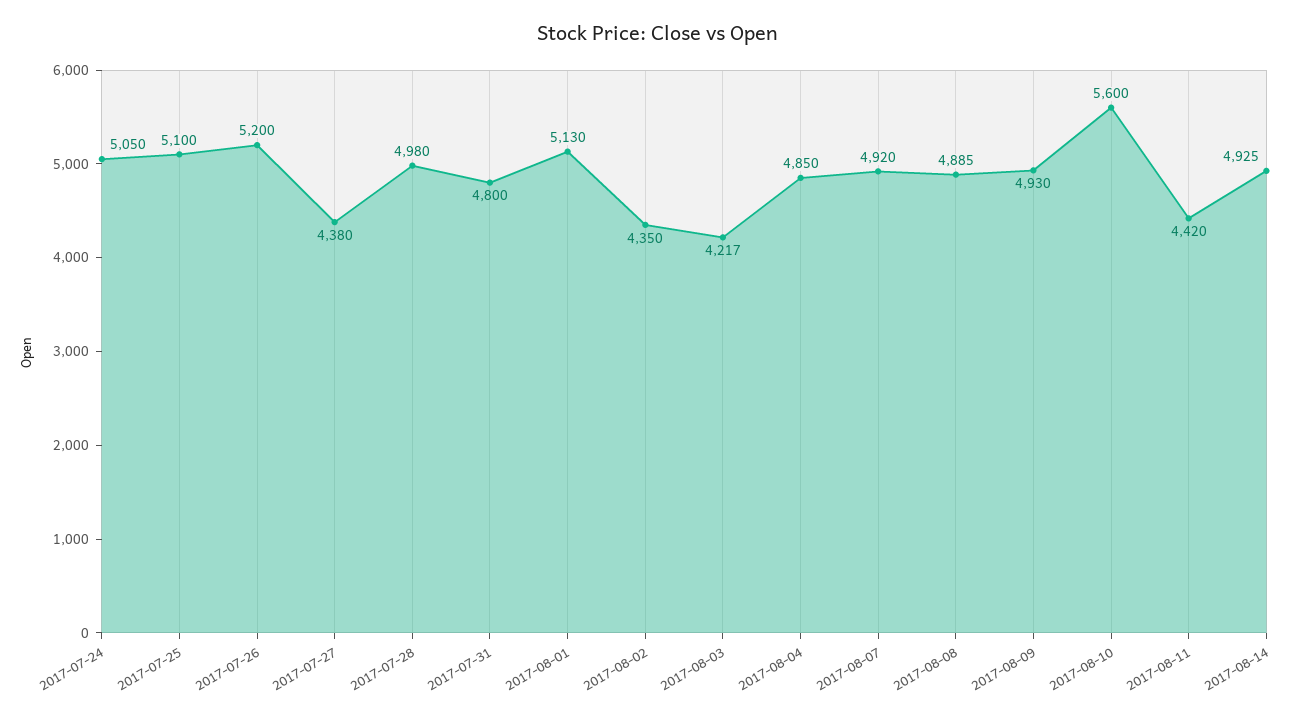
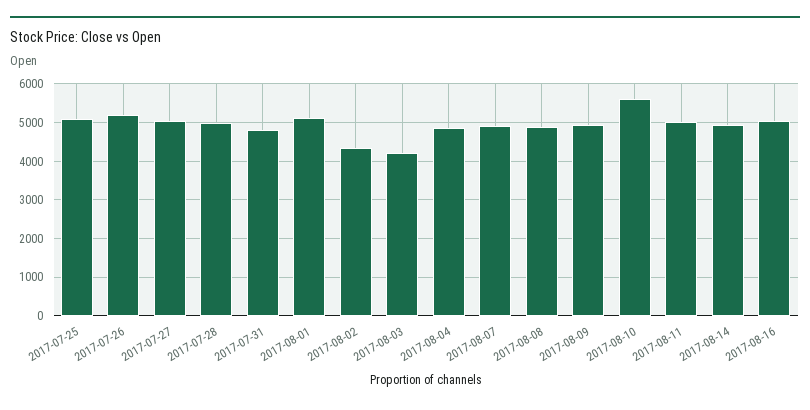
2017-07-24: 5050 -> none
2017-07-27: 4380 -> 5000
2017-08-11: 4420 -> 5000
2017-08-16: none -> 5000

